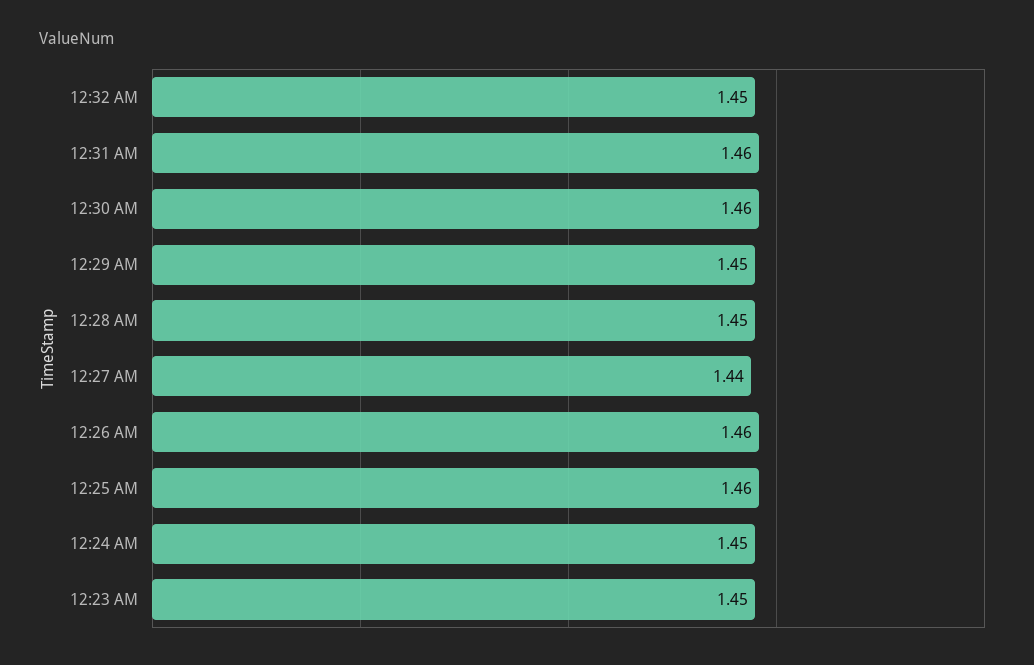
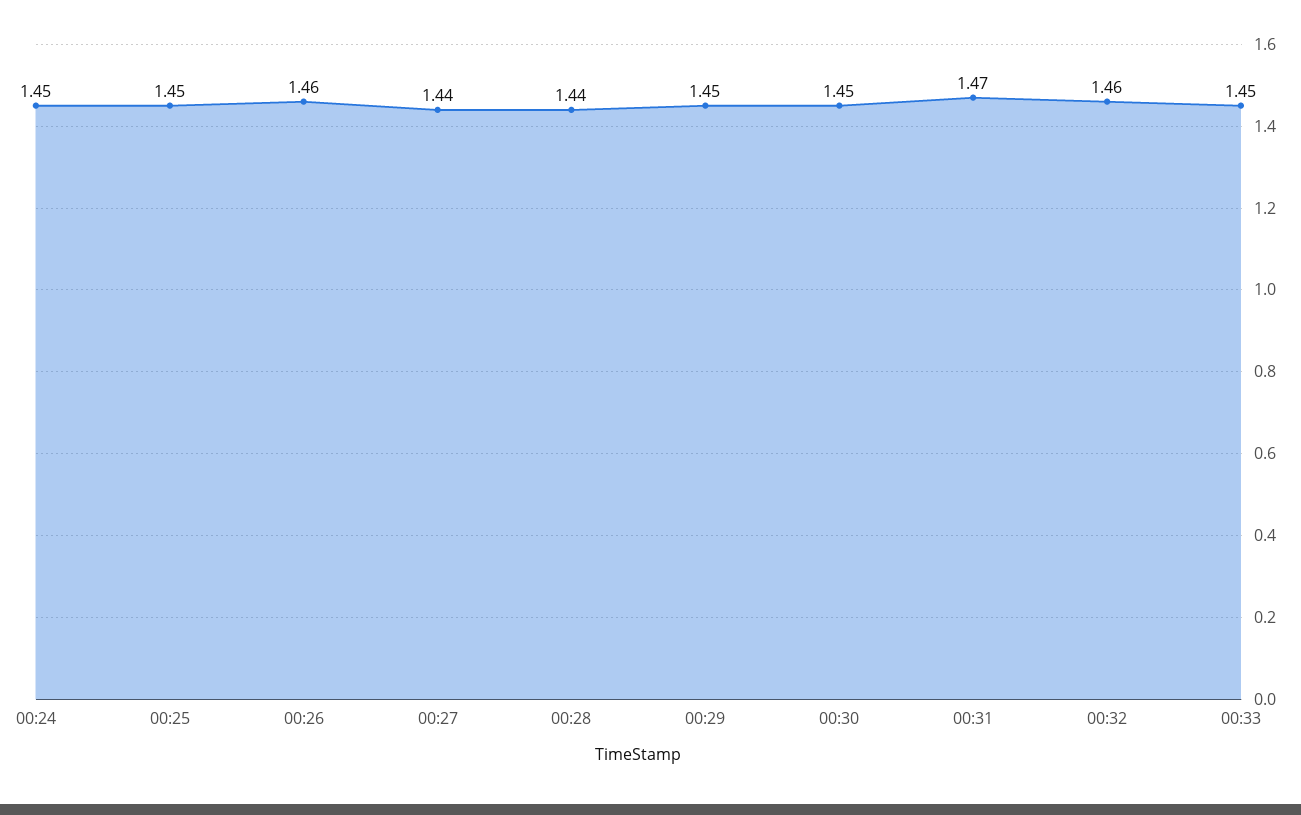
12:32 AM: 1.45 -> 1.46
12:31 AM: 1.46 -> 1.47
12:30 AM: 1.46 -> 1.45
12:28 AM: 1.45 -> 1.44
12:25 AM: 1.46 -> 1.45
12:23 AM: 1.45 -> none
00:33: none -> 1.45

